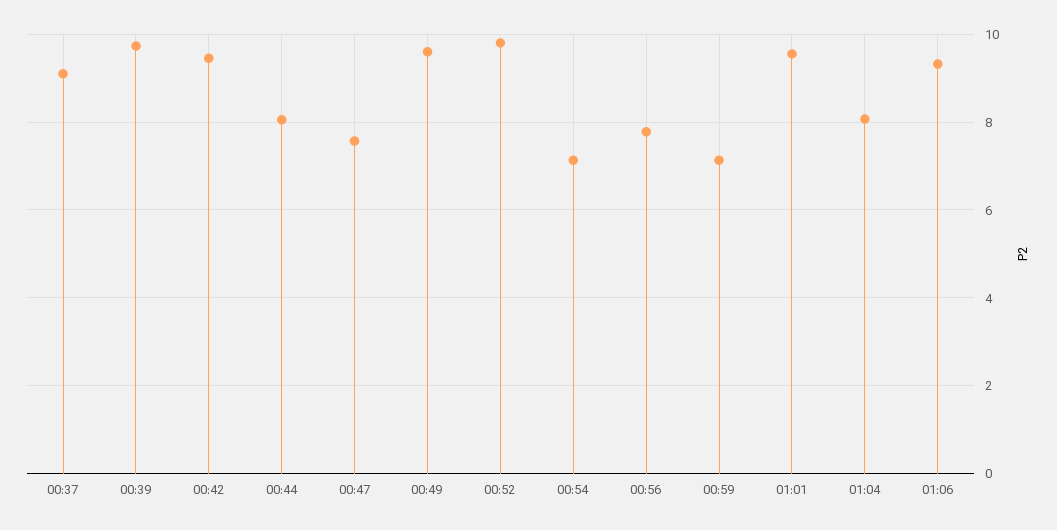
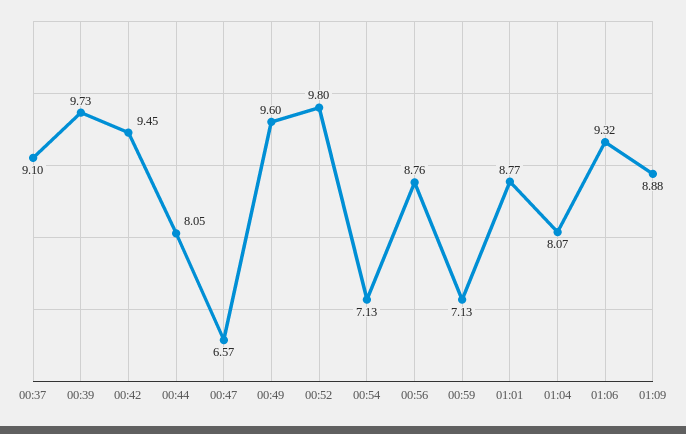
00:47: 7.6 -> 6.57
00:56: 7.8 -> 8.76
01:01: 9.6 -> 8.77
01:09: none -> 8.88

